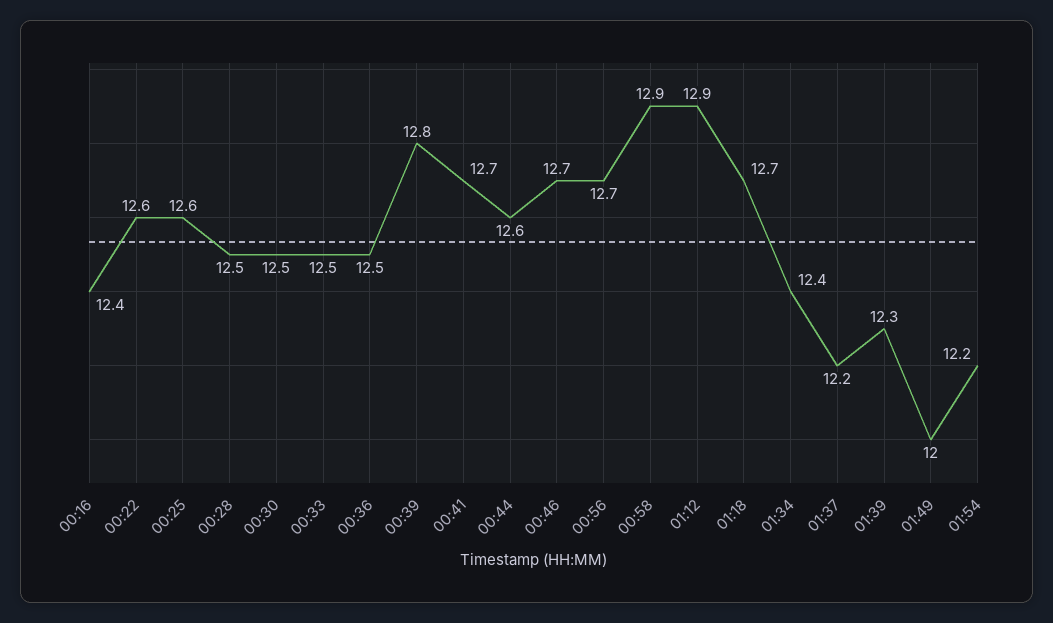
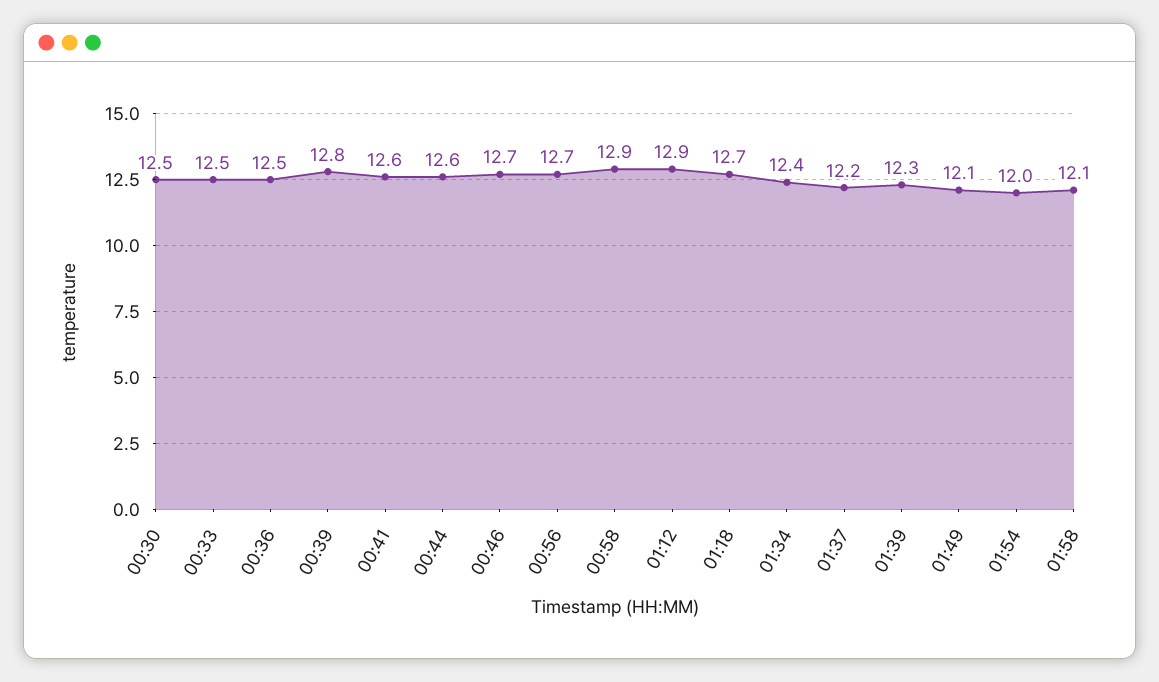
00:16: 12.4 -> none
00:22: 12.6 -> none
00:25: 12.6 -> none
00:28: 12.5 -> none
00:41: 12.7 -> 12.6
01:49: 12 -> 12.1
01:54: 12.2 -> 12
01:58: none -> 12.1

